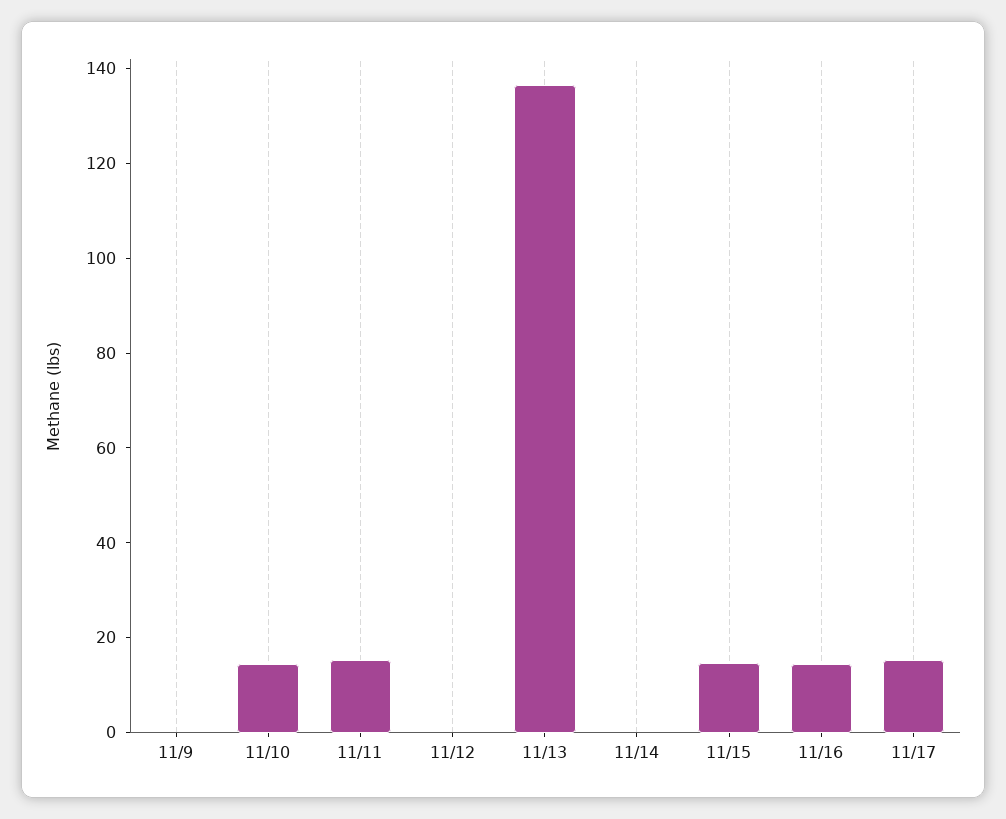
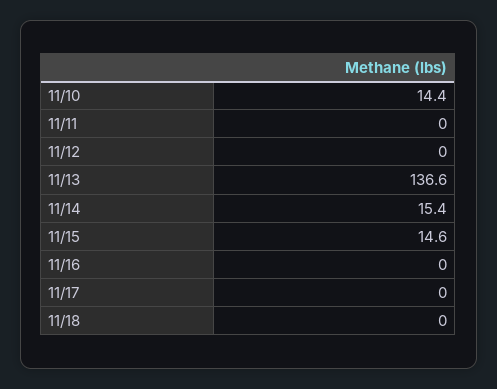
11/9: 0 -> none
11/11: 15 -> 0
11/14: 0 -> 15.4
11/16: 15 -> 0
11/17: 15 -> 0
11/18: none -> 0

